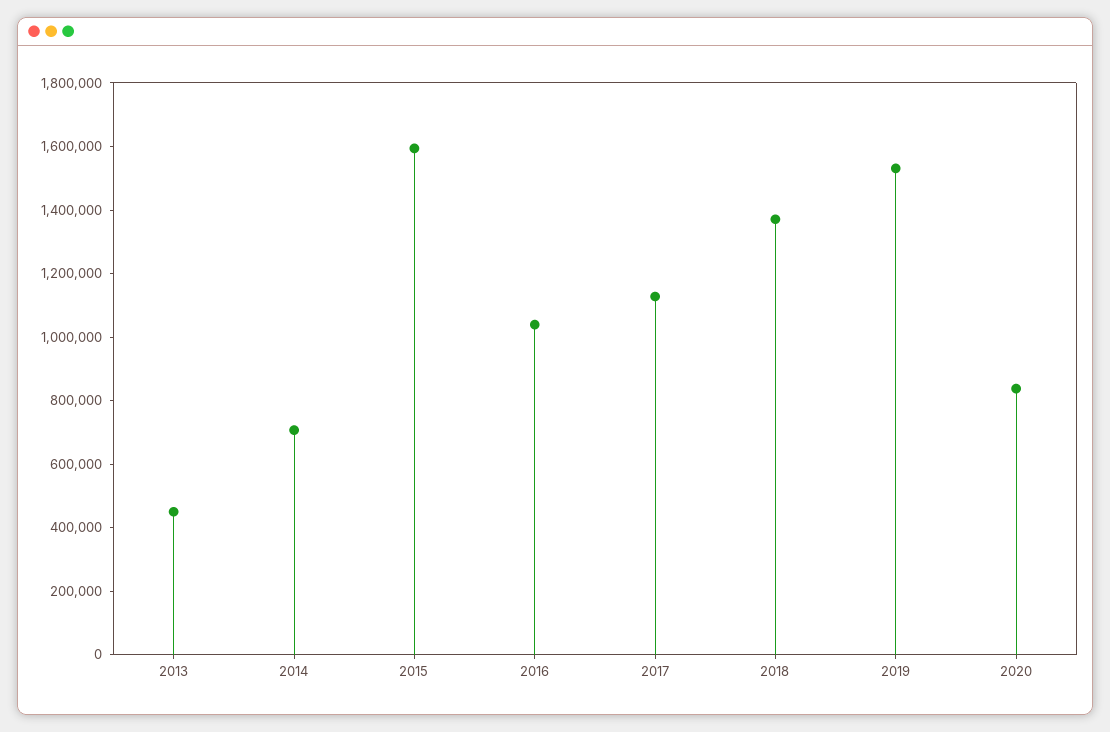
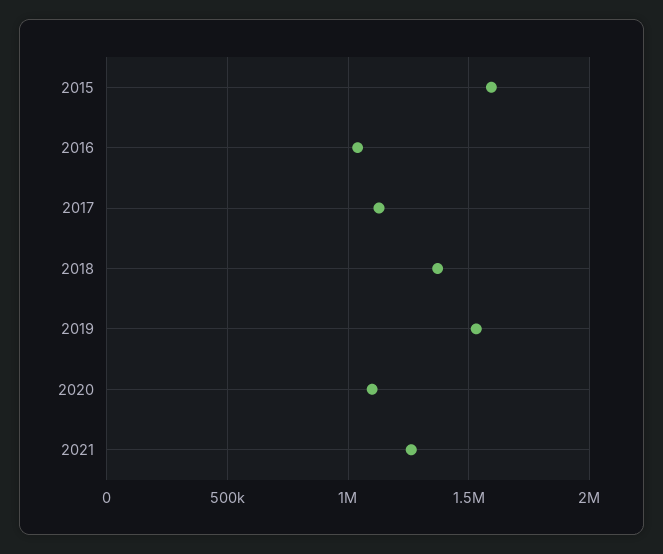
2013: 450000 -> none
2014: 700000 -> none
2020: 850000 -> 1100000
2021: none -> 1250000

